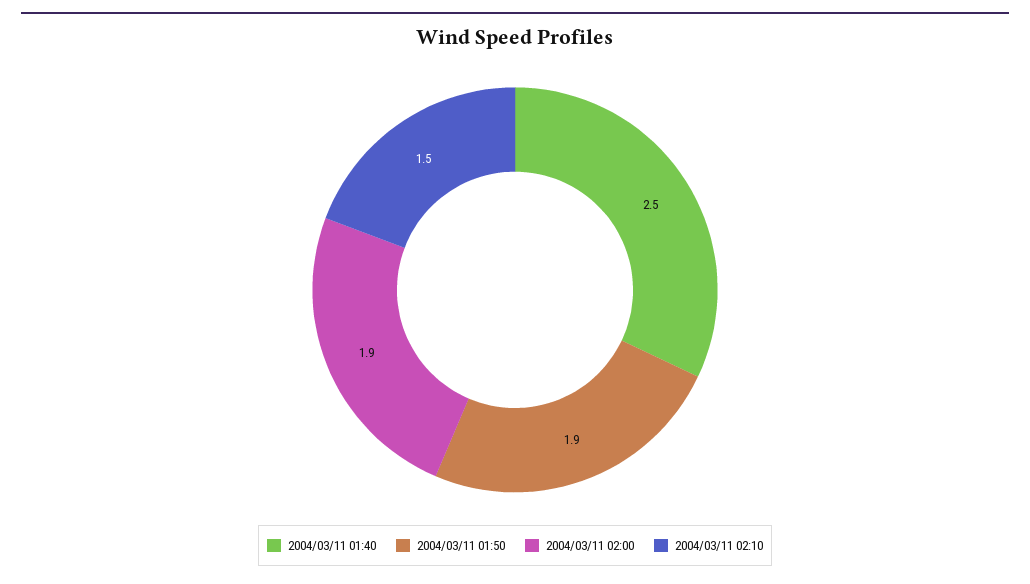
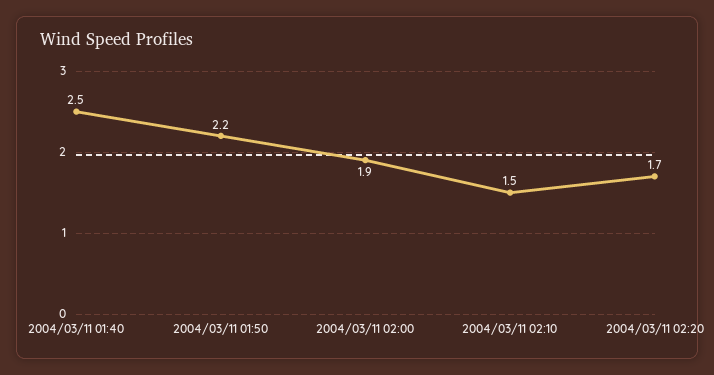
2004/03/11 01:50: 1.9 -> 2.2
2004/03/11 02:20: none -> 1.7

